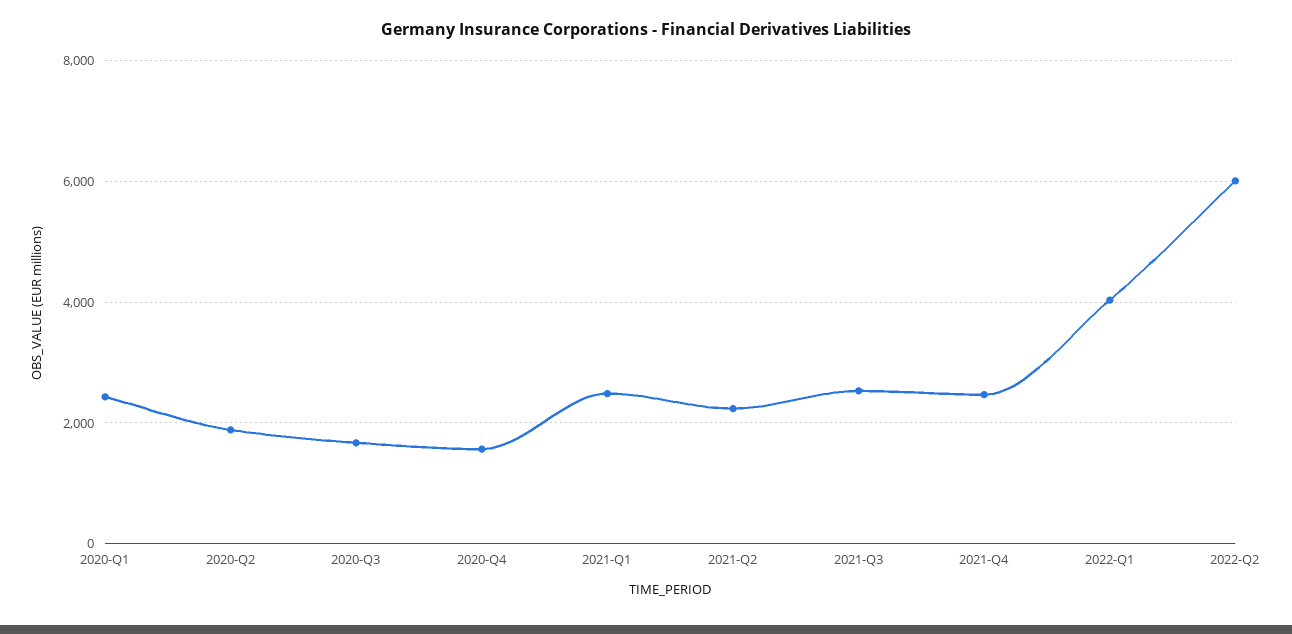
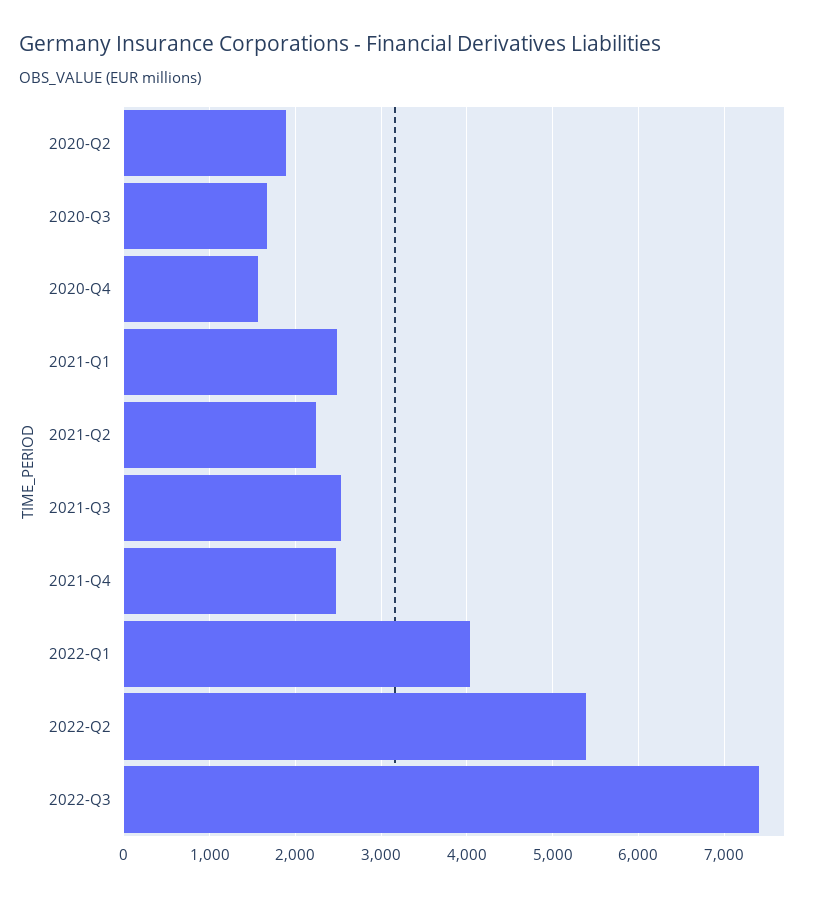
2020-Q1: 2400 -> none
2022-Q2: 6000 -> 5400
2022-Q3: none -> 7400

